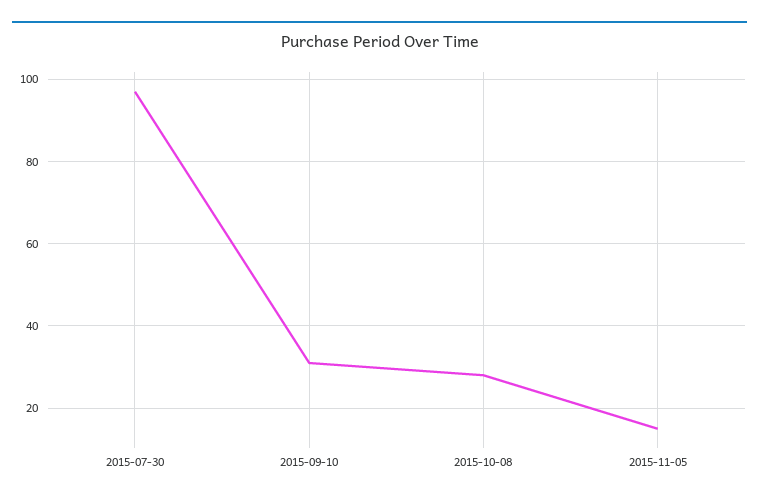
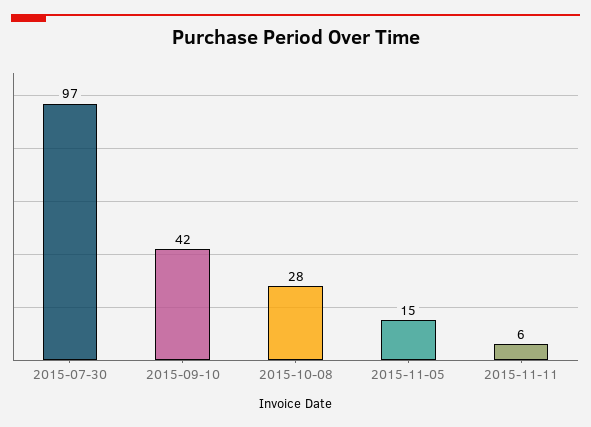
2015-09-10: 30 -> 42
2015-11-11: none -> 6

